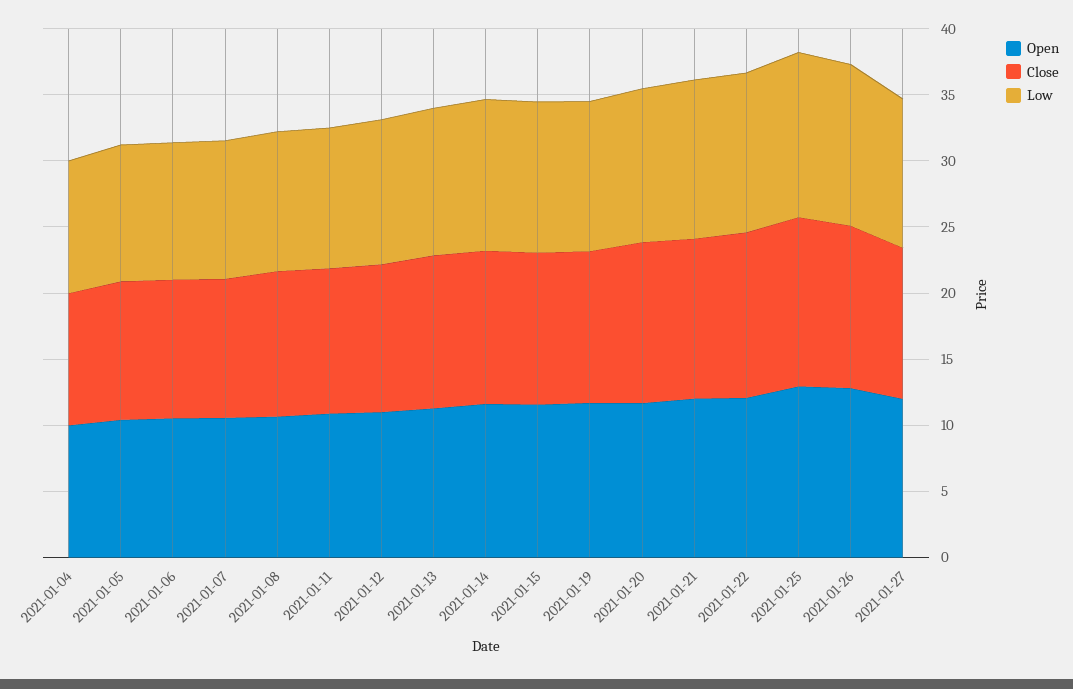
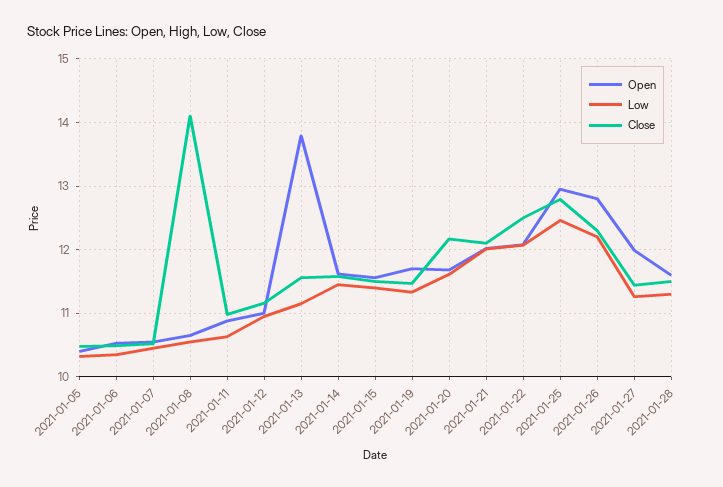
Open, 2021-01-04: 10 -> none
Close, 2021-01-04: 10 -> none
Low, 2021-01-04: 10 -> none
Close, 2021-01-08: 11 -> 14.1
Open, 2021-01-13: 11 -> 13.8
Open, 2021-01-28: none -> 11.6
Low, 2021-01-28: none -> 11.3
Close, 2021-01-28: none -> 11.5

